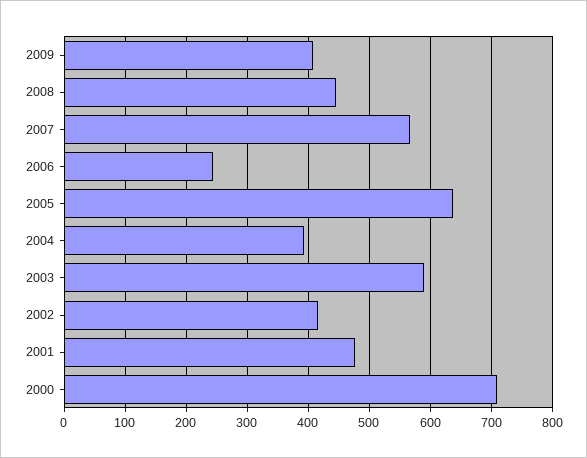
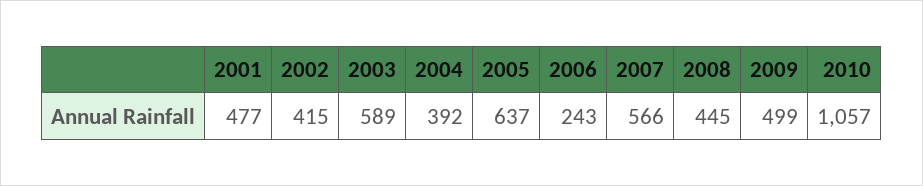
2009: 410 -> 499
2000: 710 -> none
2010: none -> 1057

